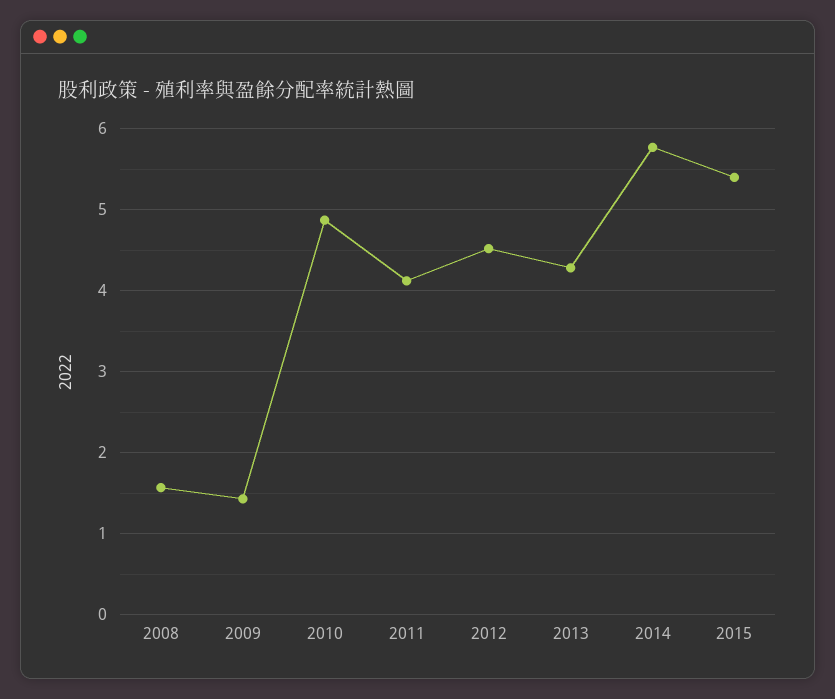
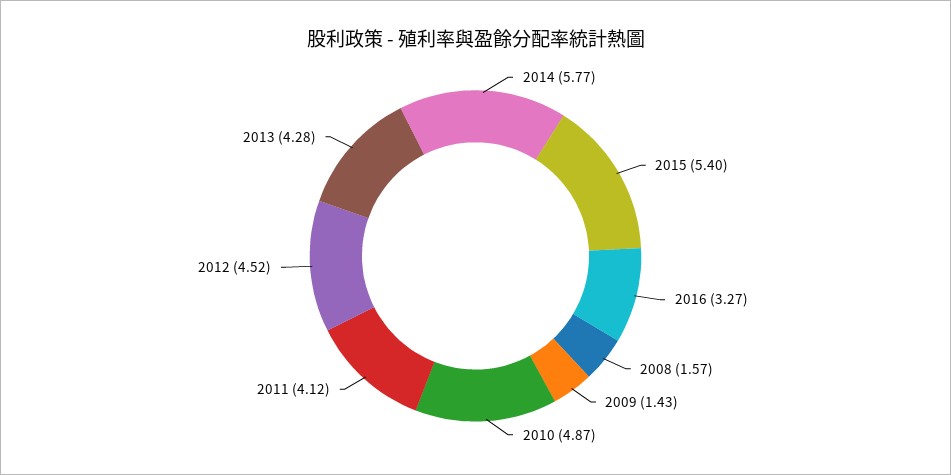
2016: none -> 3.27

